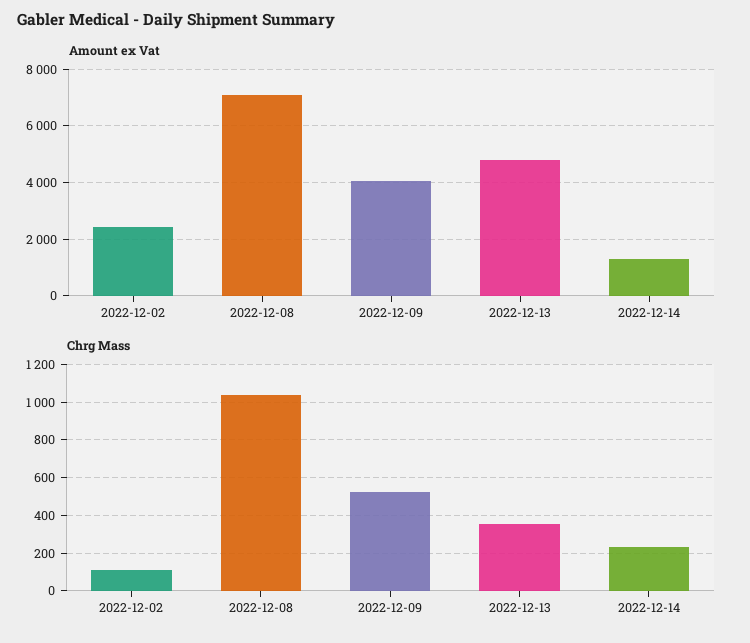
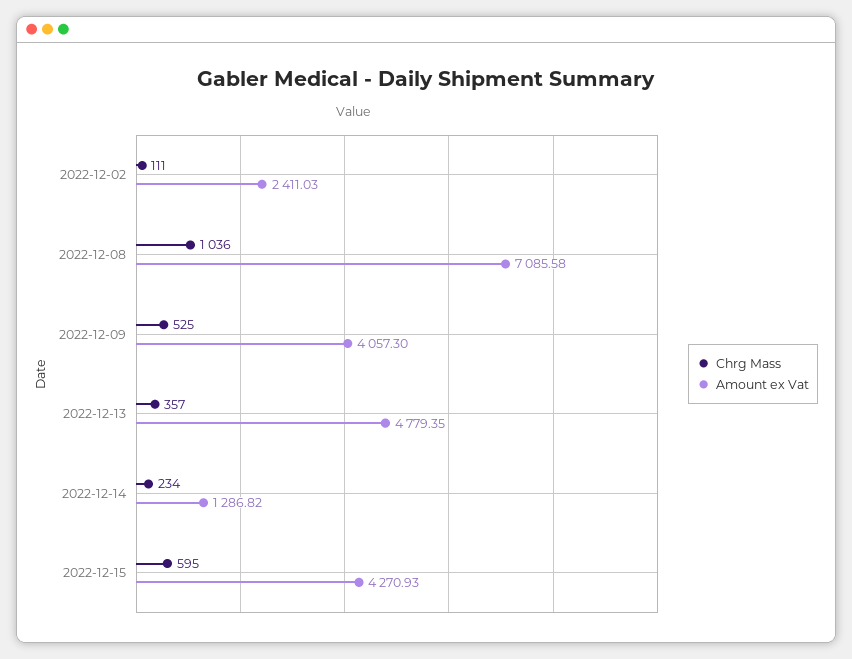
Chrg Mass, 2022-12-15: none -> 595
Amount ex Vat, 2022-12-15: none -> 4270.93

